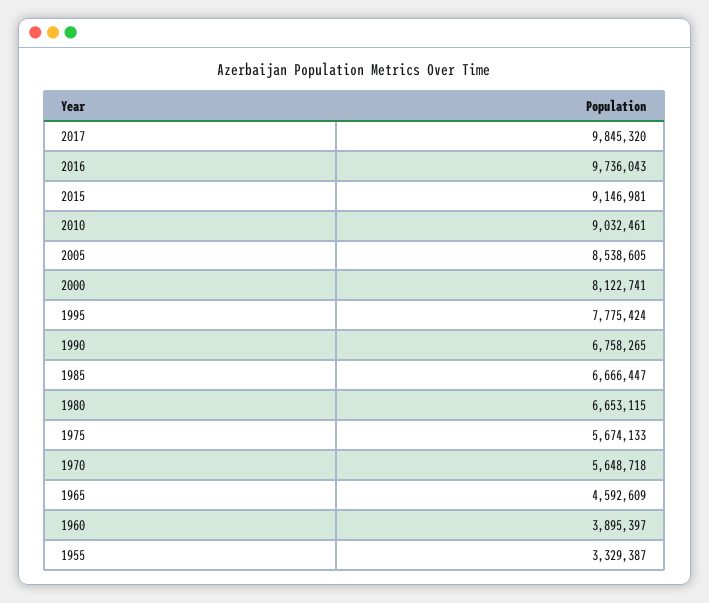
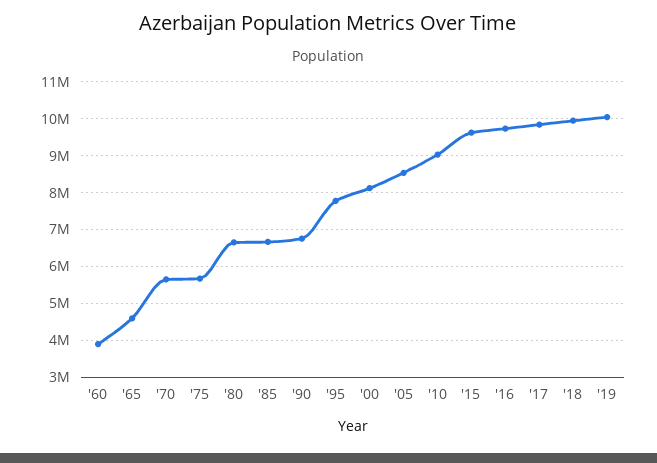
2015: 9146981 -> 9600000
1955: 3329387 -> none
'18: none -> 10000000
'19: none -> 10000000

